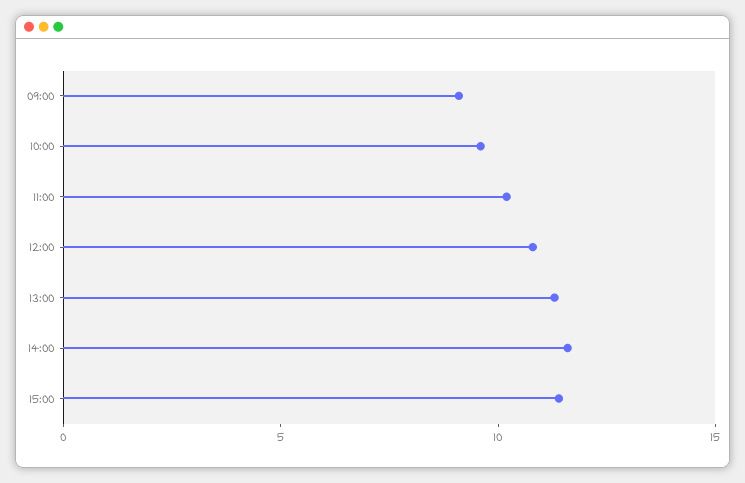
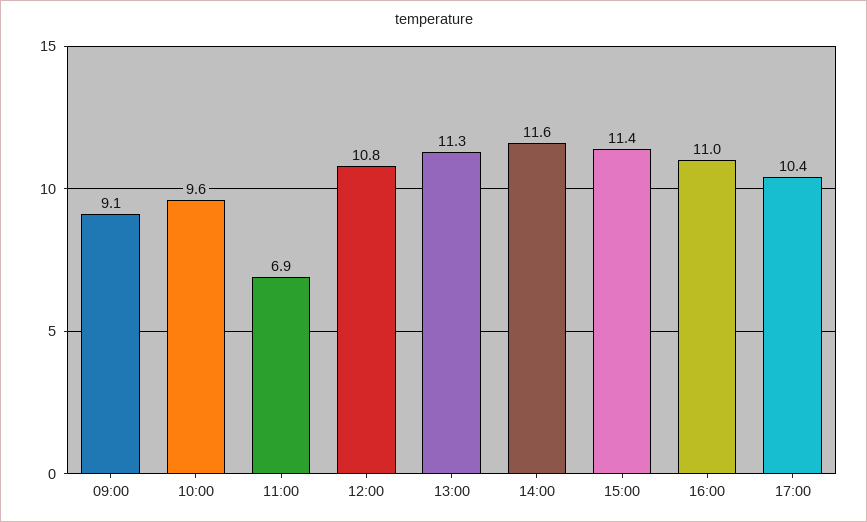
11:00: 10 -> 6.9
16:00: none -> 11
17:00: none -> 10.4

